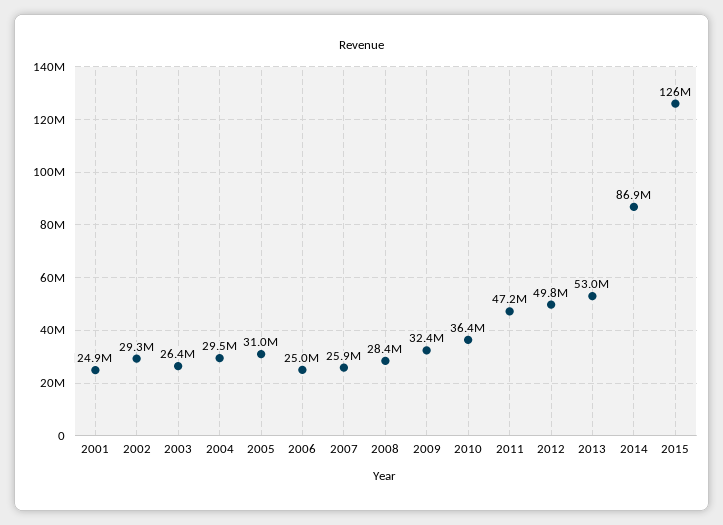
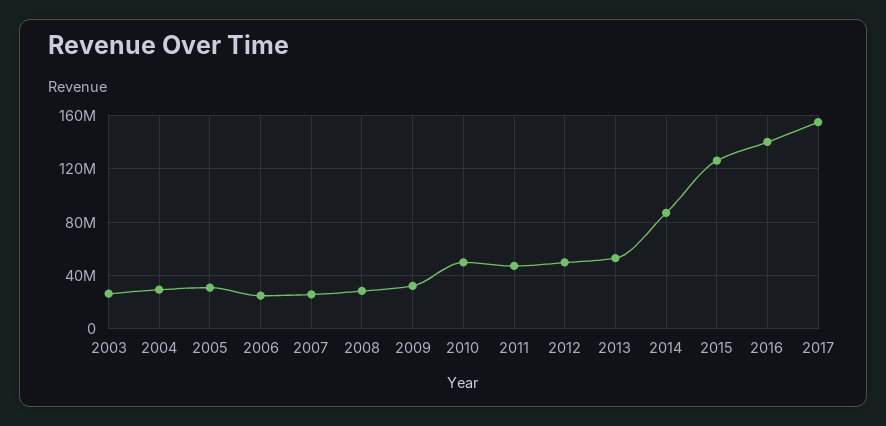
2001: 24900000 -> none
2002: 29300000 -> none
2010: 36400000 -> 50000000
2016: none -> 140000000
2017: none -> 155000000

